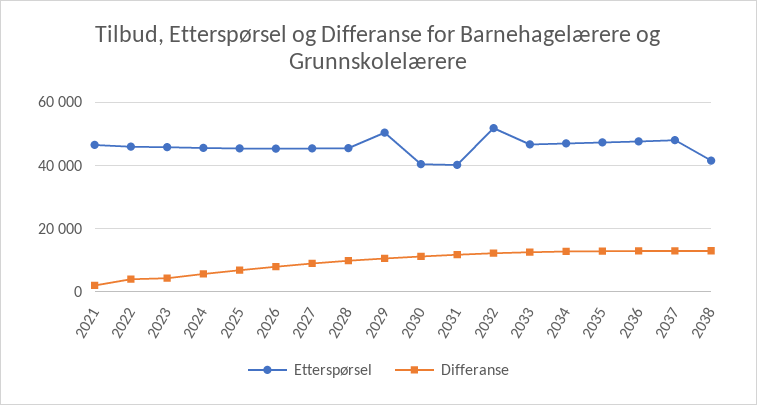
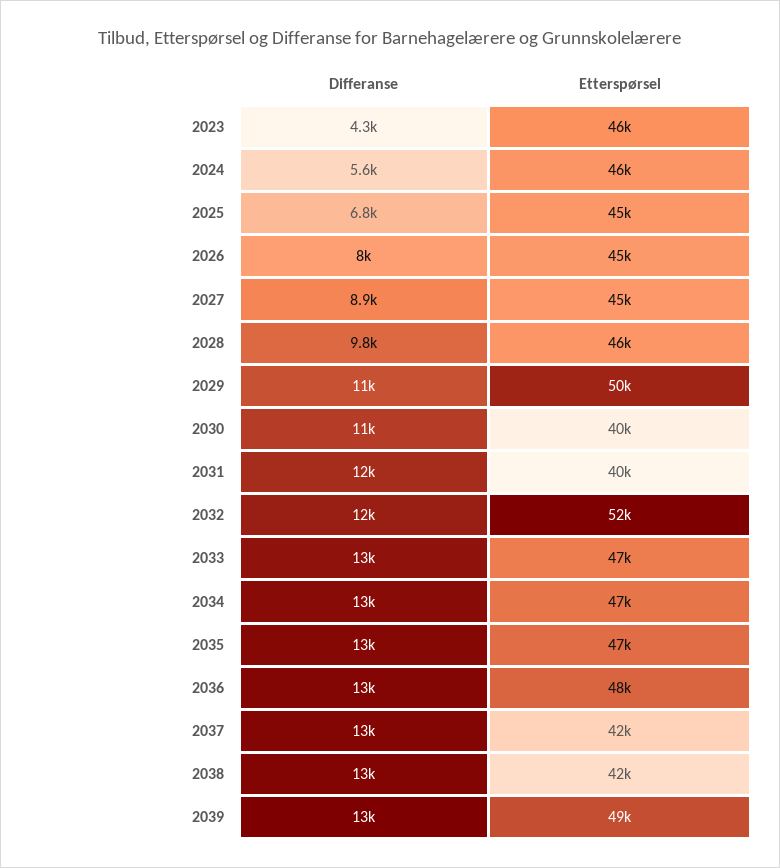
Etterspørsel, 2021: 46000 -> none
Differanse, 2021: 2000 -> none
Etterspørsel, 2022: 46000 -> none
Differanse, 2022: 4000 -> none
Etterspørsel, 2037: 48000 -> 42000
Differanse, 2039: none -> 13000
Etterspørsel, 2039: none -> 49000

